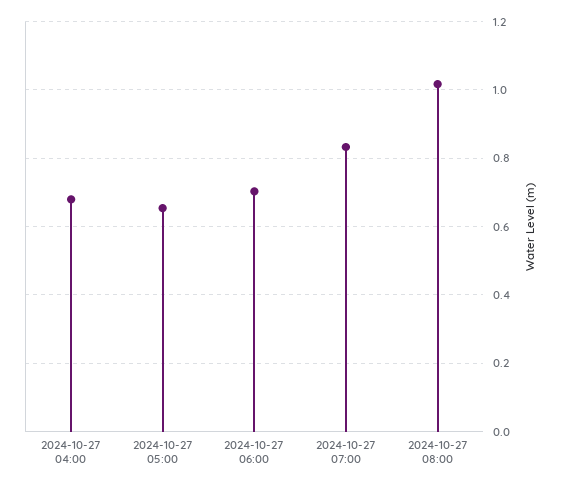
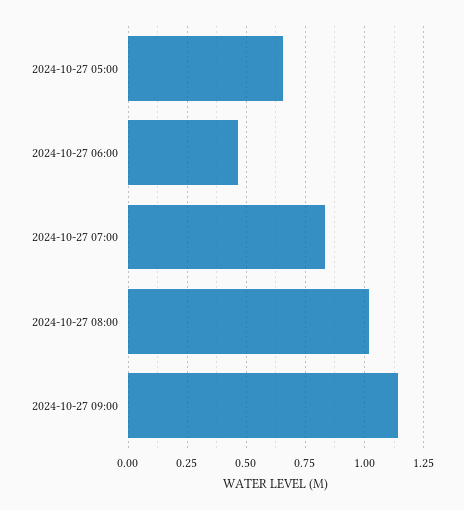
2024-10-27 04:00: 0.68 -> none
2024-10-27 06:00: 0.7 -> 0.45
2024-10-27 09:00: none -> 1.15

